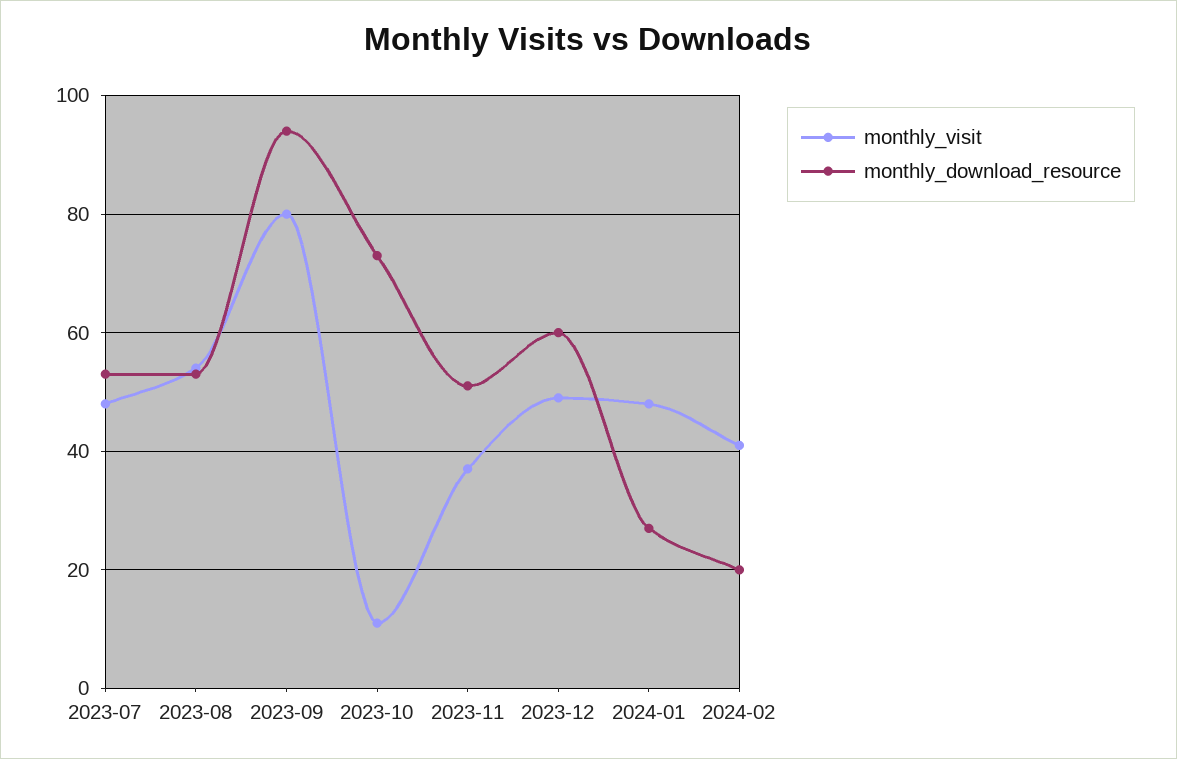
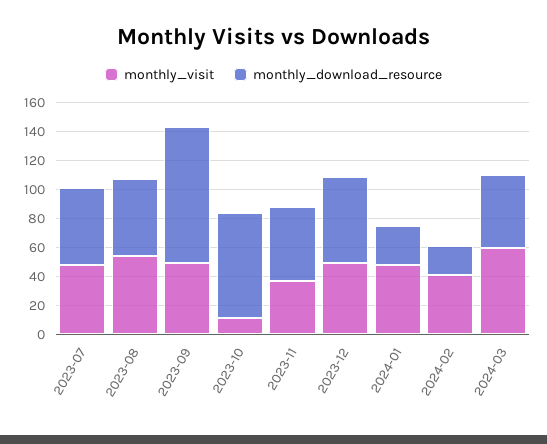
monthly_visit, 2023-09: 80 -> 50
monthly_visit, 2024-03: none -> 60
monthly_download_resource, 2024-03: none -> 50

